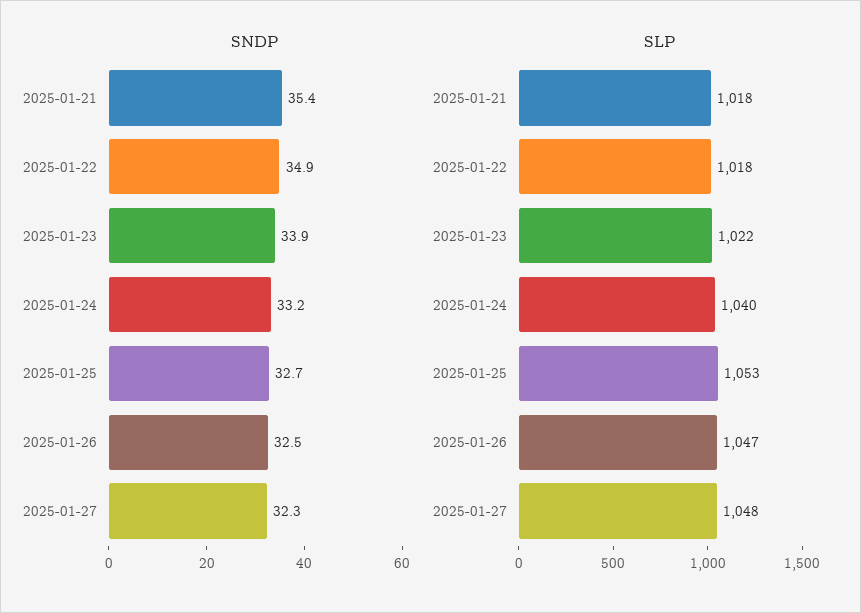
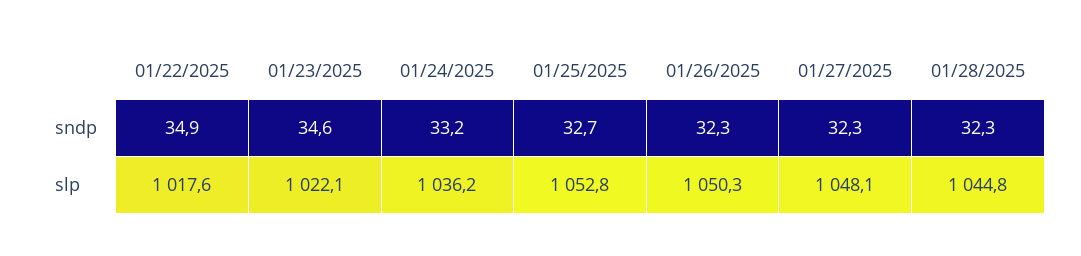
SNDP, 2025-01-21: 35.4 -> none
SNDP, 2025-01-23: 33.9 -> 34.6
SNDP, 2025-01-26: 32.5 -> 32.3
SLP, 2025-01-21: 1018 -> none
SLP, 2025-01-24: 1040 -> 1036.2
SLP, 2025-01-26: 1047 -> 1050.3
SNDP, 01/28/2025: none -> 32.3
SLP, 01/28/2025: none -> 1044.8

